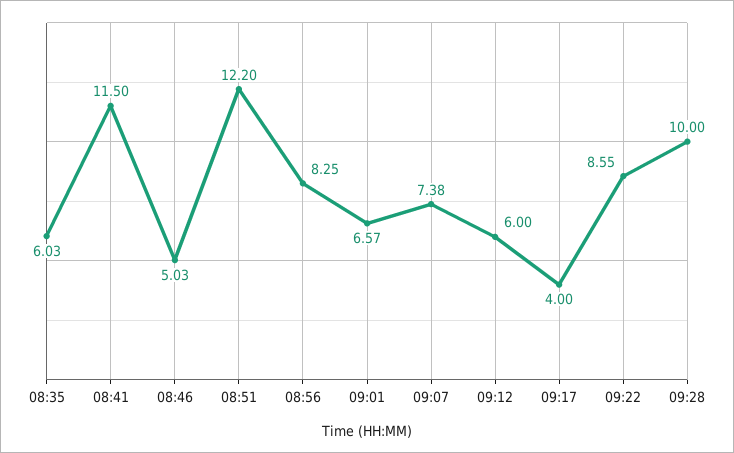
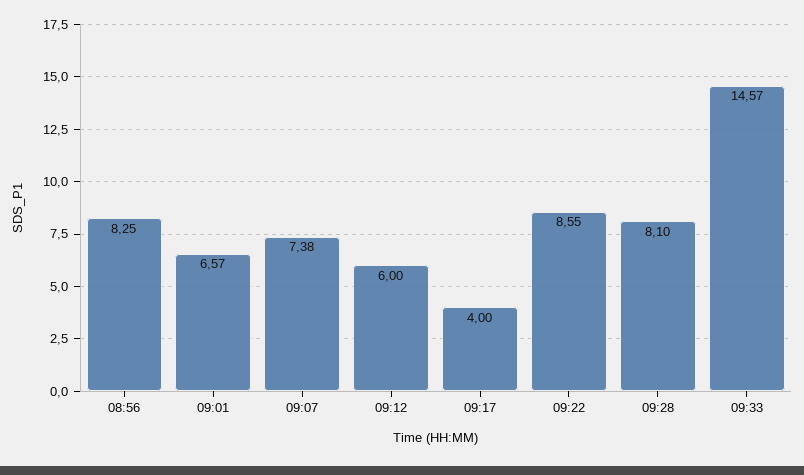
08:35: 6.03 -> none
08:41: 11.5 -> none
08:46: 5.03 -> none
08:51: 12.2 -> none
09:28: 10 -> 8.1
09:33: none -> 14.57

